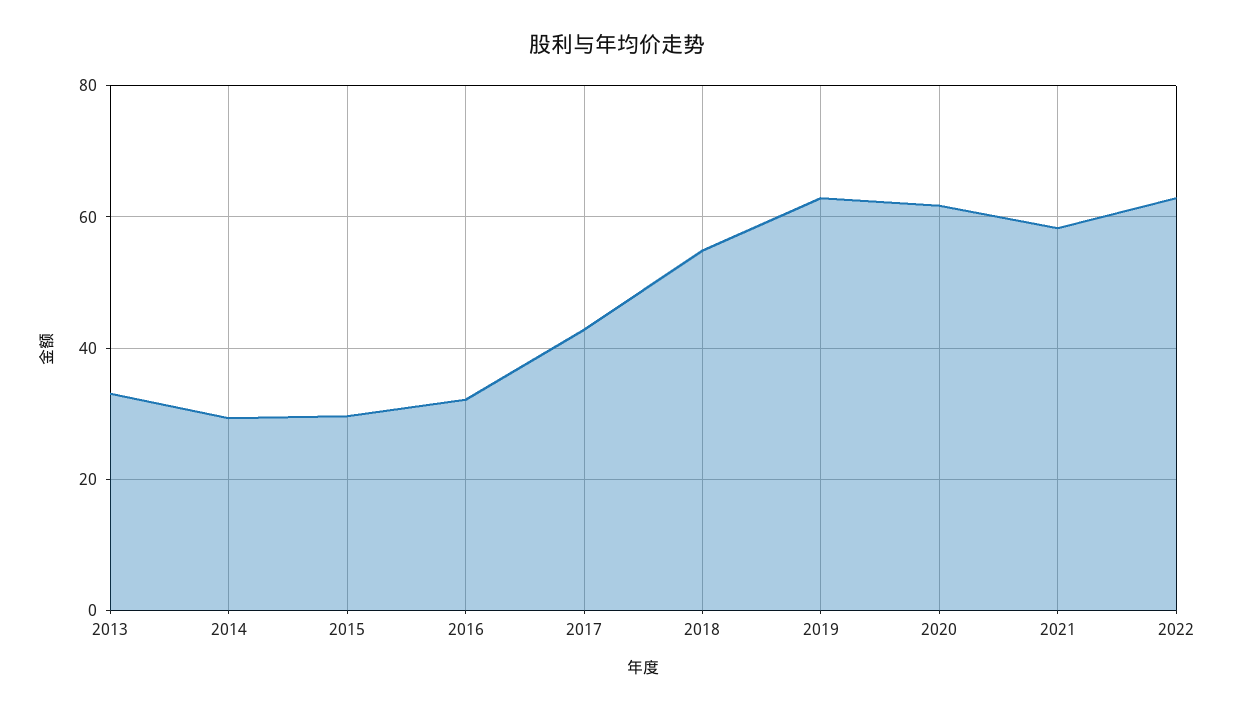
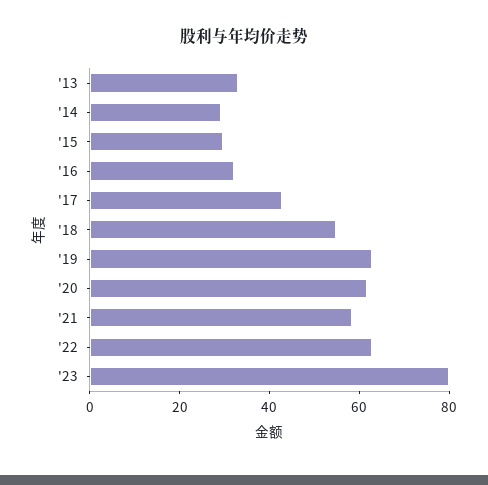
'23: none -> 80

